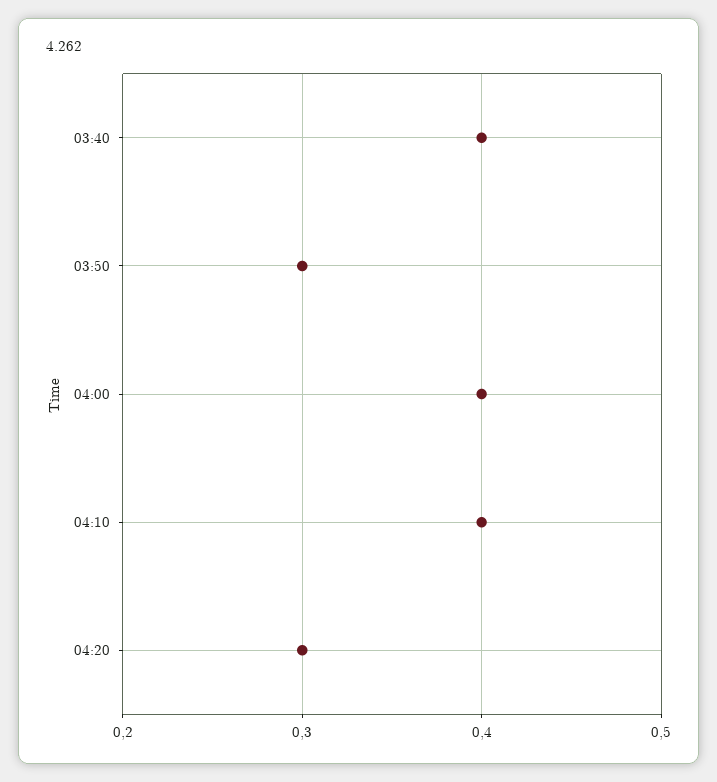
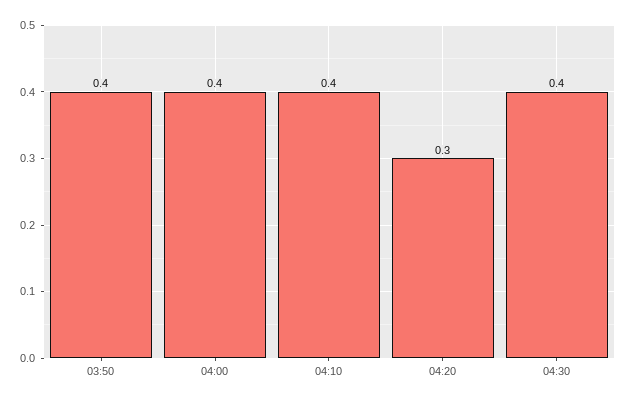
03:40: 0.4 -> none
03:50: 0.3 -> 0.4
04:30: none -> 0.4

